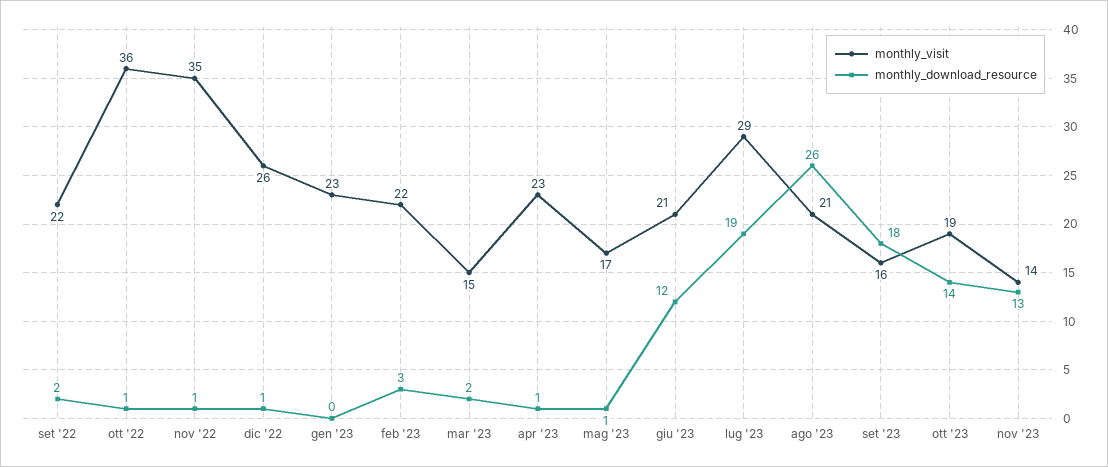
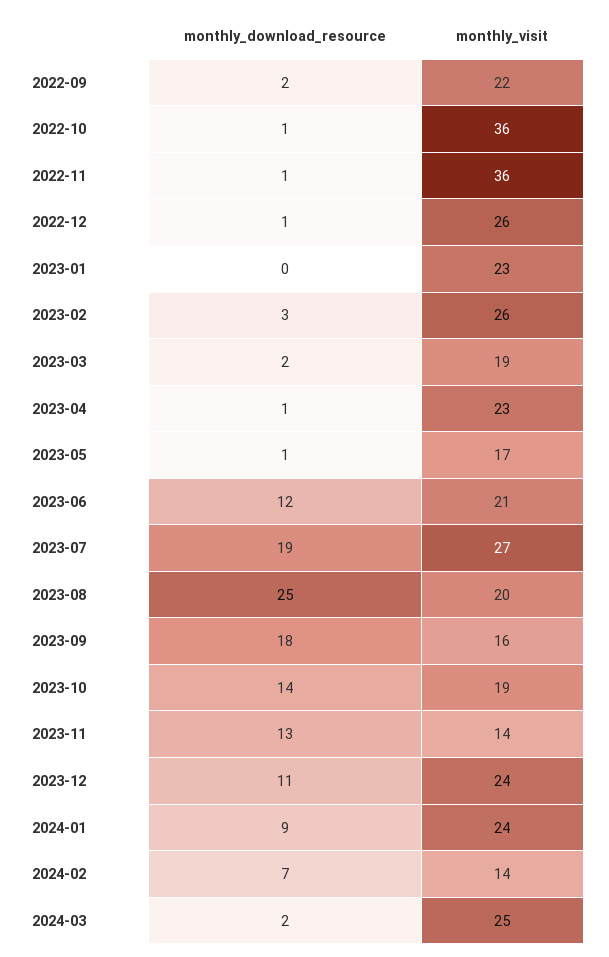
monthly_visit, nov '22: 35 -> 36
monthly_visit, feb '23: 22 -> 26
monthly_visit, mar '23: 15 -> 19
monthly_visit, lug '23: 29 -> 27
monthly_visit, ago '23: 21 -> 20
monthly_download_resource, ago '23: 26 -> 25
monthly_download_resource, 2023-12: none -> 11
monthly_visit, 2023-12: none -> 24
monthly_download_resource, 2024-01: none -> 9
monthly_visit, 2024-01: none -> 24
monthly_download_resource, 2024-02: none -> 7
monthly_visit, 2024-02: none -> 14
monthly_download_resource, 2024-03: none -> 2
monthly_visit, 2024-03: none -> 25

